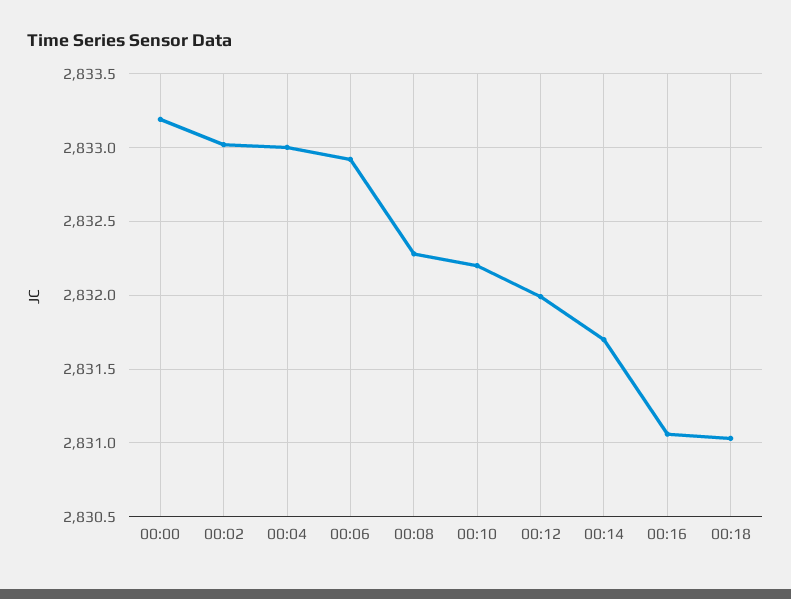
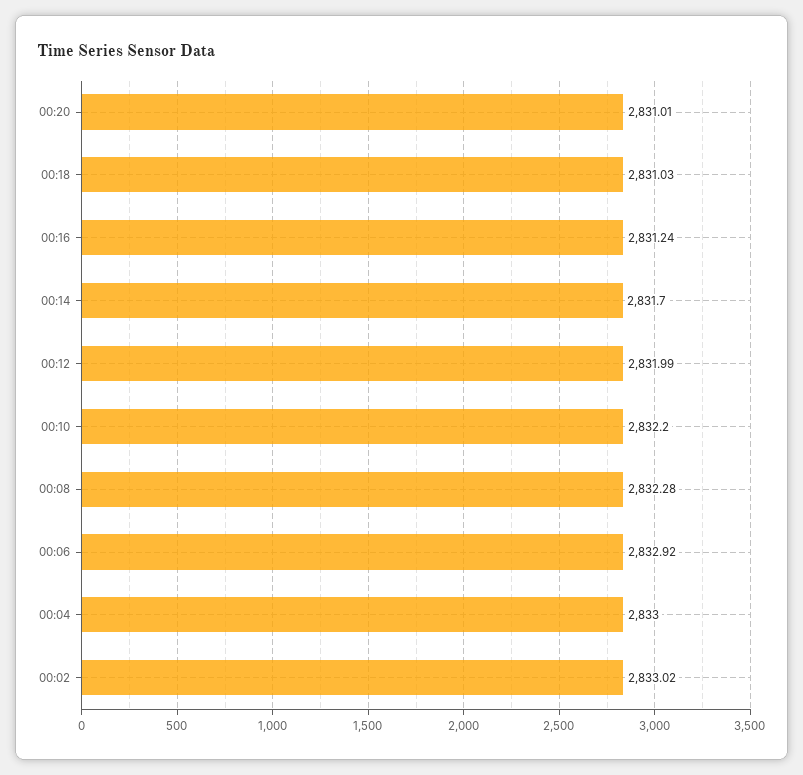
00:00: 2833.2 -> none
00:16: 2831.05 -> 2831.24
00:20: none -> 2831.01

